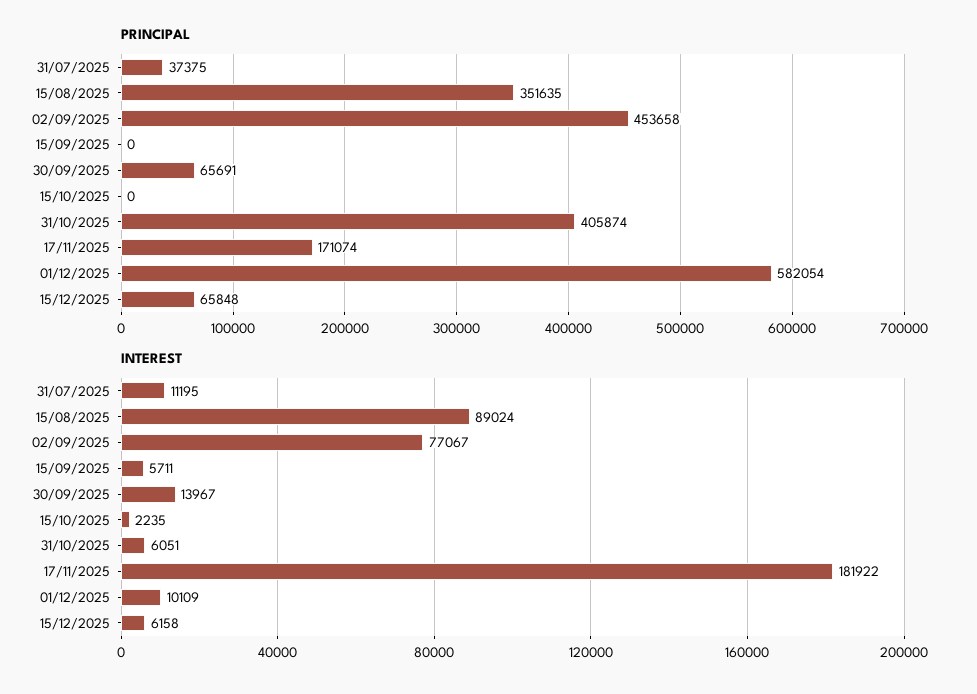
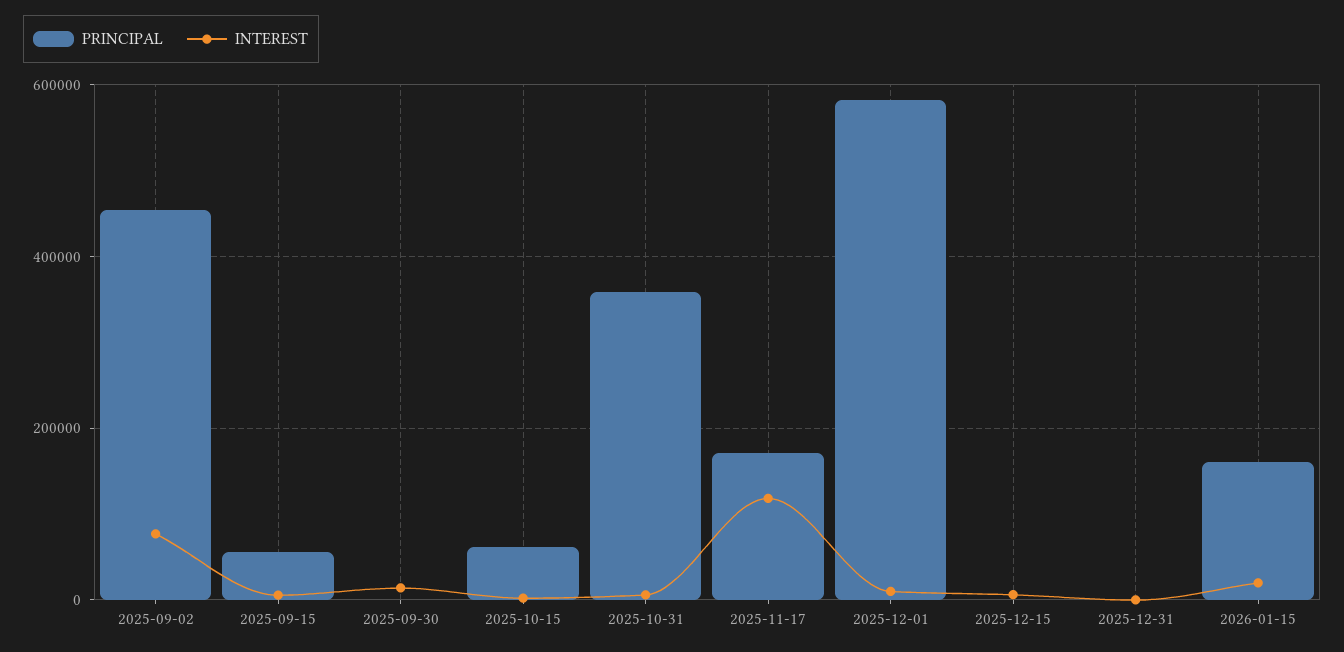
PRINCIPAL, 31/07/2025: 37375 -> none
PRINCIPAL, 15/08/2025: 351635 -> none
PRINCIPAL, 15/09/2025: 0 -> 60000
PRINCIPAL, 30/09/2025: 65691 -> 0
PRINCIPAL, 15/10/2025: 0 -> 60000
PRINCIPAL, 31/10/2025: 405874 -> 360000
PRINCIPAL, 15/12/2025: 65848 -> 0
INTEREST, 31/07/2025: 11195 -> none
INTEREST, 15/08/2025: 89024 -> none
INTEREST, 17/11/2025: 181922 -> 120000
PRINCIPAL, 2025-12-31: none -> 0
INTEREST, 2025-12-31: none -> 0
PRINCIPAL, 2026-01-15: none -> 160000
INTEREST, 2026-01-15: none -> 20000

